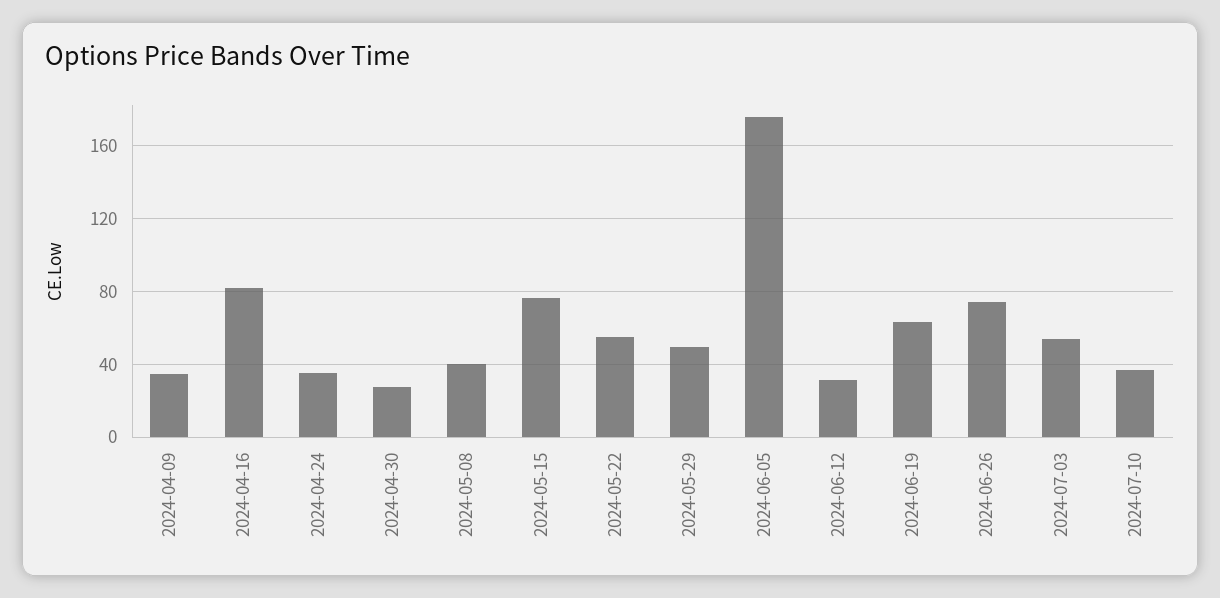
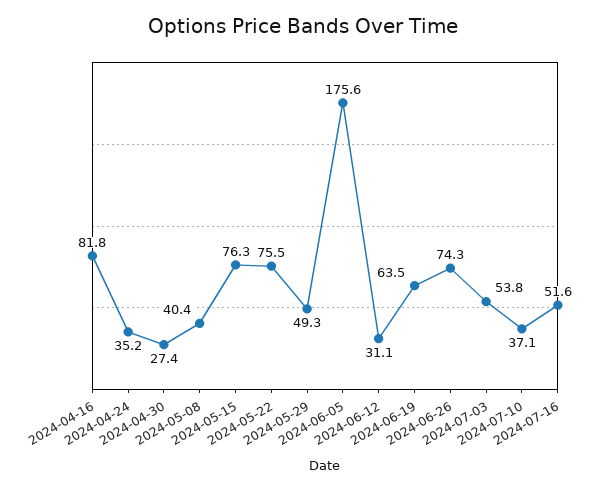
2024-04-09: 35 -> none
2024-05-22: 55 -> 75.5
2024-07-16: none -> 51.6

